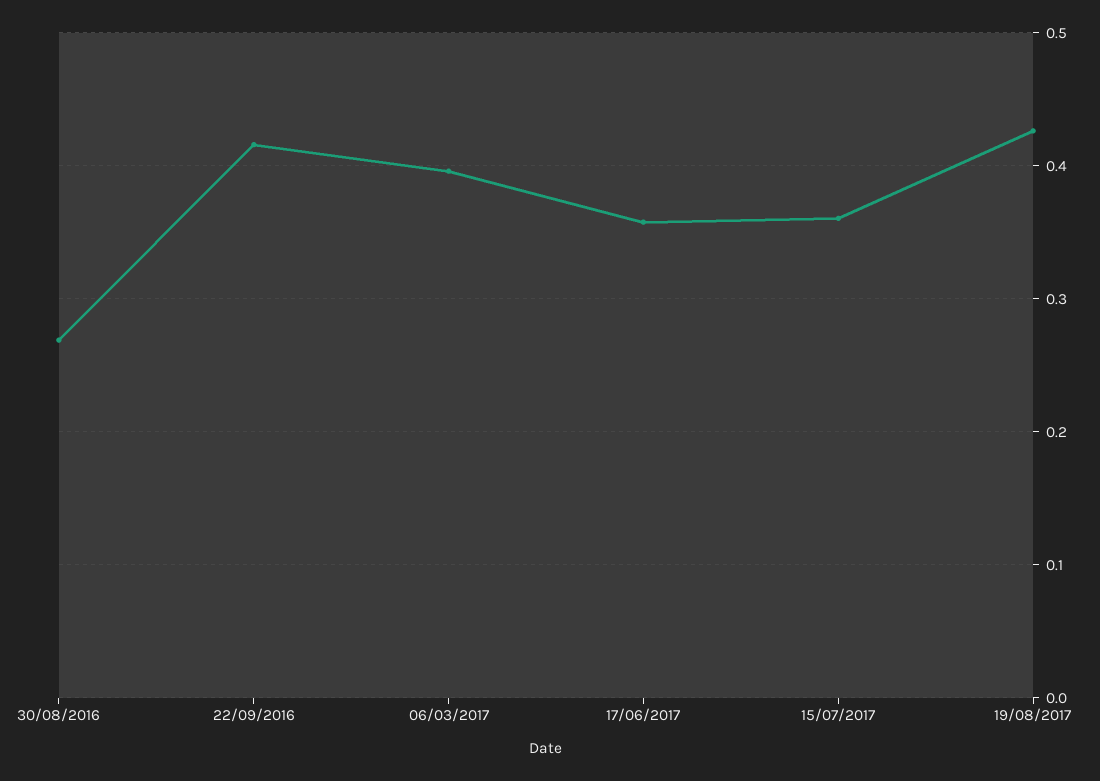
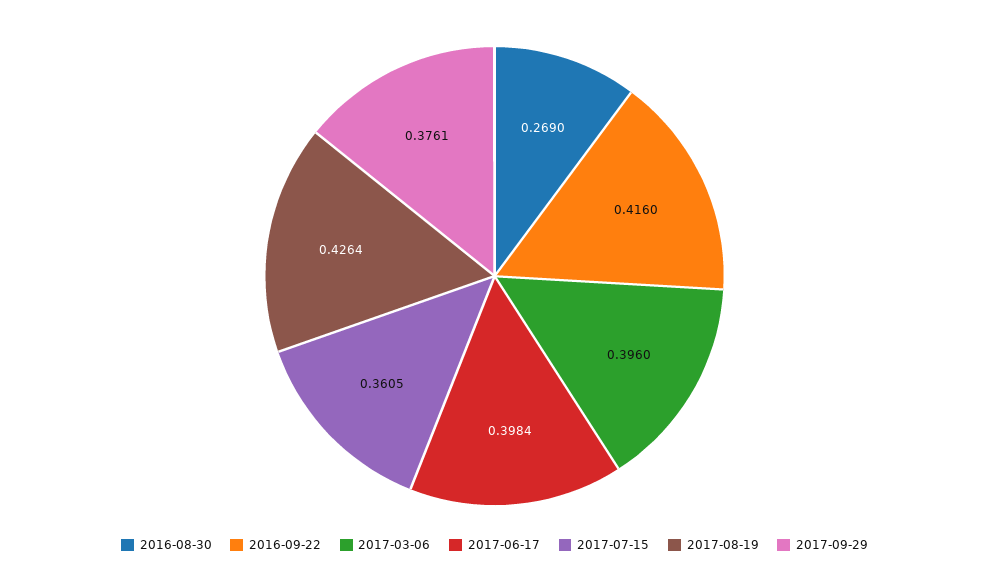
17/06/2017: 0.36 -> 0.3984
2017-09-29: none -> 0.3761

